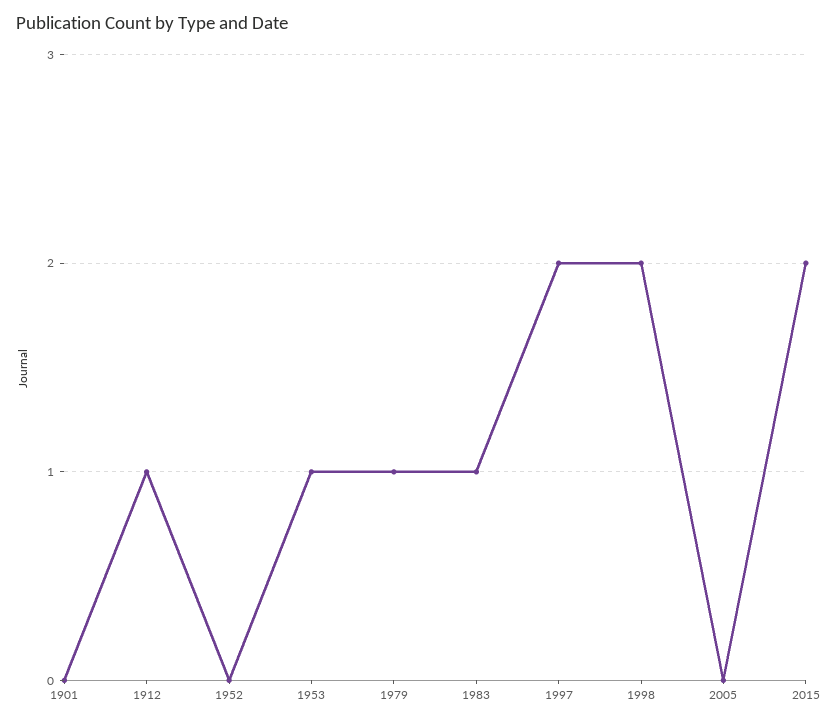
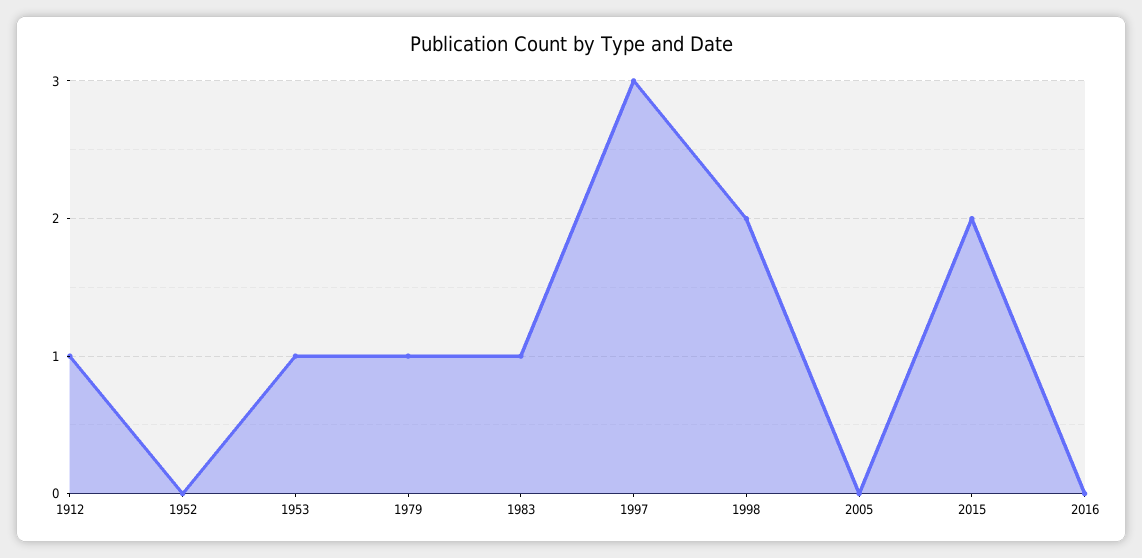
1901: 0 -> none
1997: 2 -> 3
2016: none -> 0

